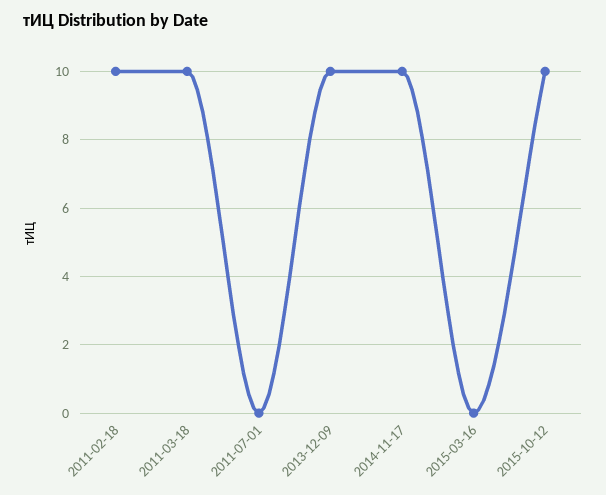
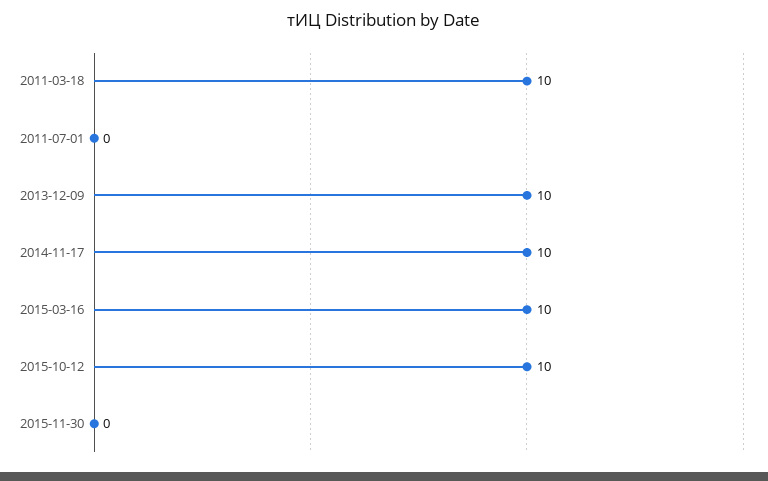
2011-02-18: 10 -> none
2015-03-16: 0 -> 10
2015-11-30: none -> 0

